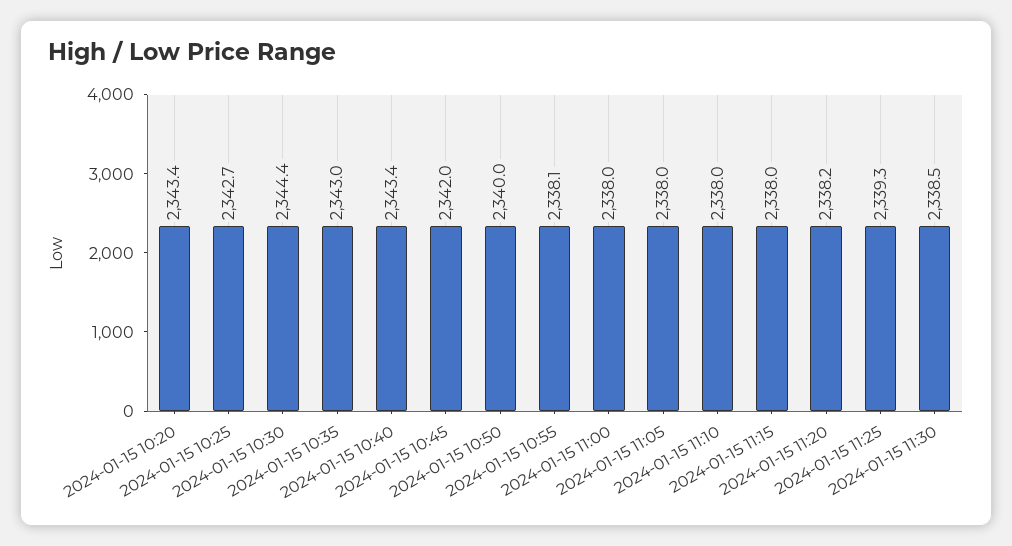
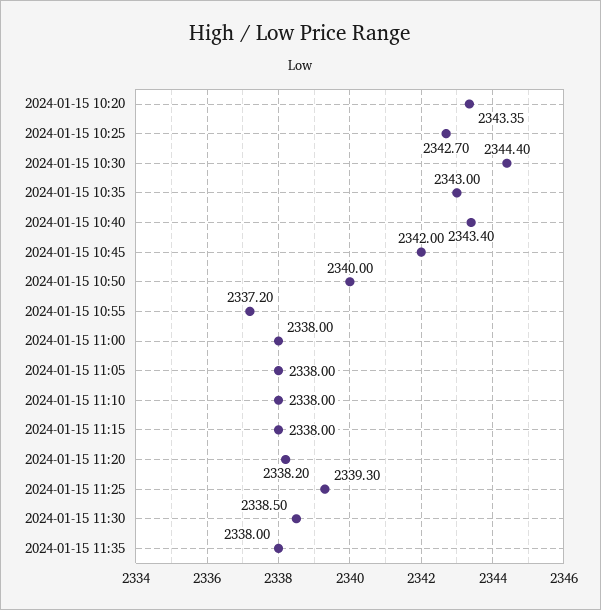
2024-01-15 10:55: 2338.1 -> 2337.2
2024-01-15 11:35: none -> 2338

